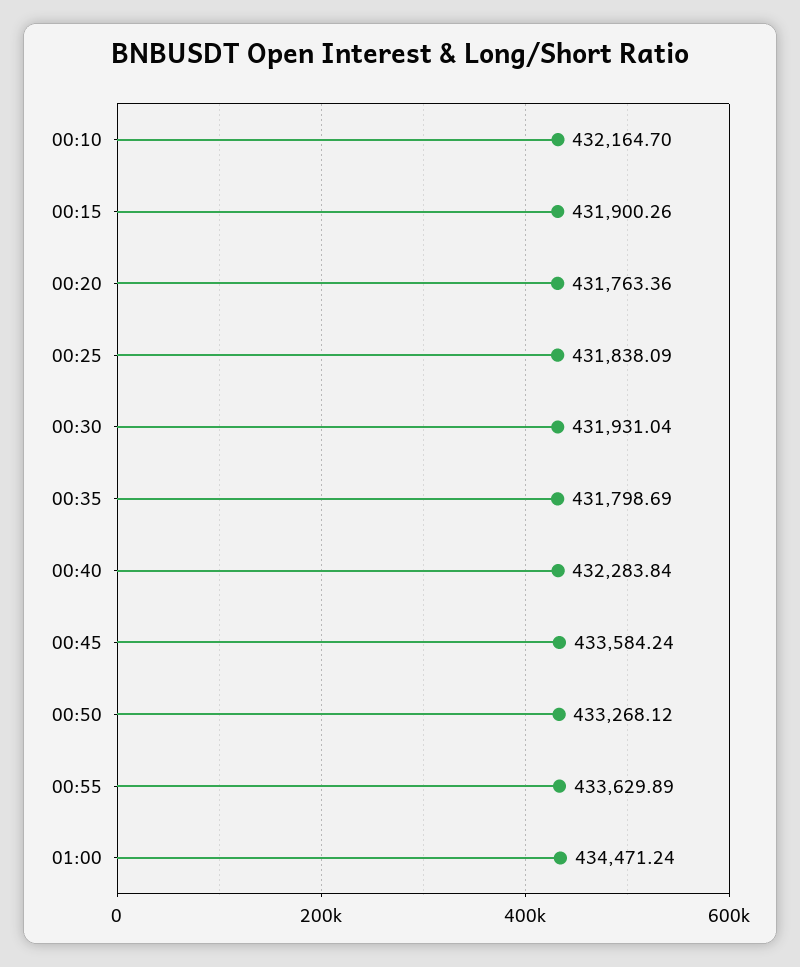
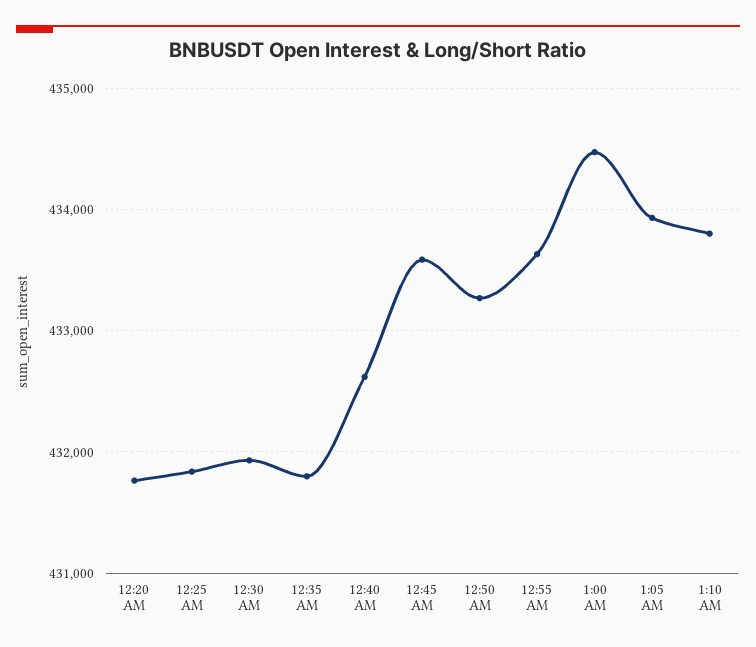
00:10: 432164.7 -> none
00:15: 431900.26 -> none
00:40: 432283.84 -> 432600
1:05 AM: none -> 433900
1:10 AM: none -> 433800

